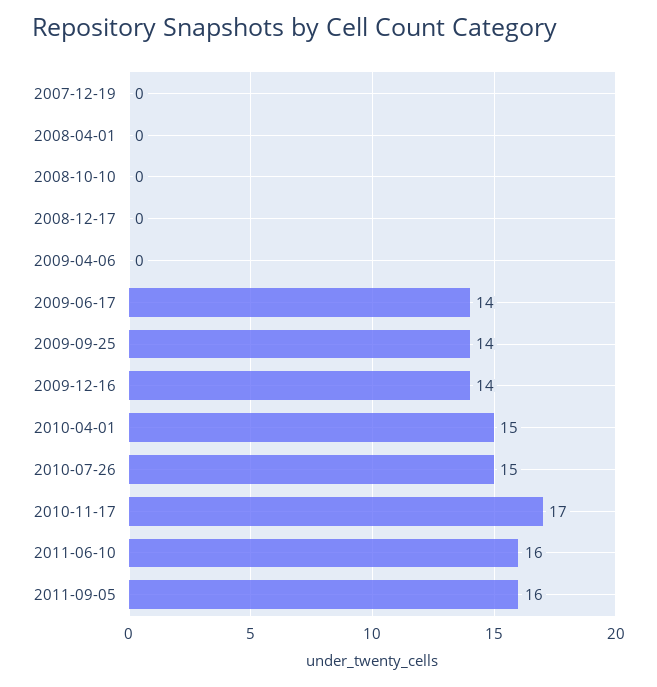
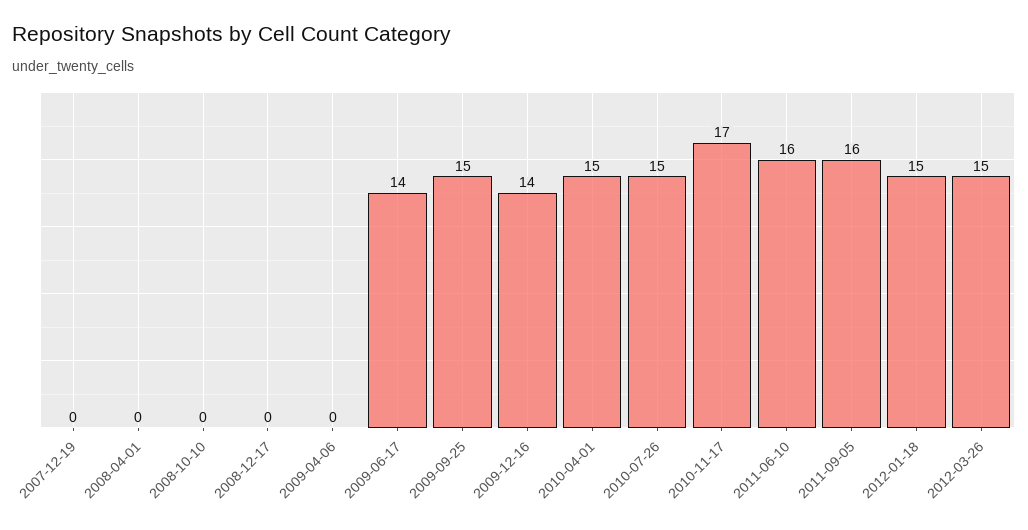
2009-09-25: 14 -> 15
2012-01-18: none -> 15
2012-03-26: none -> 15

